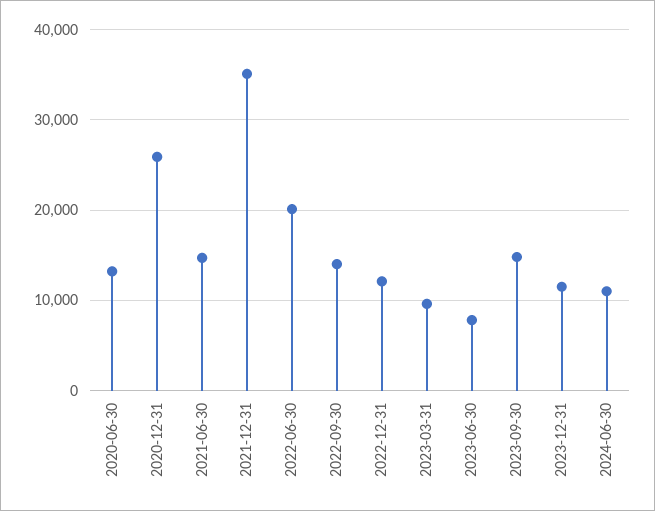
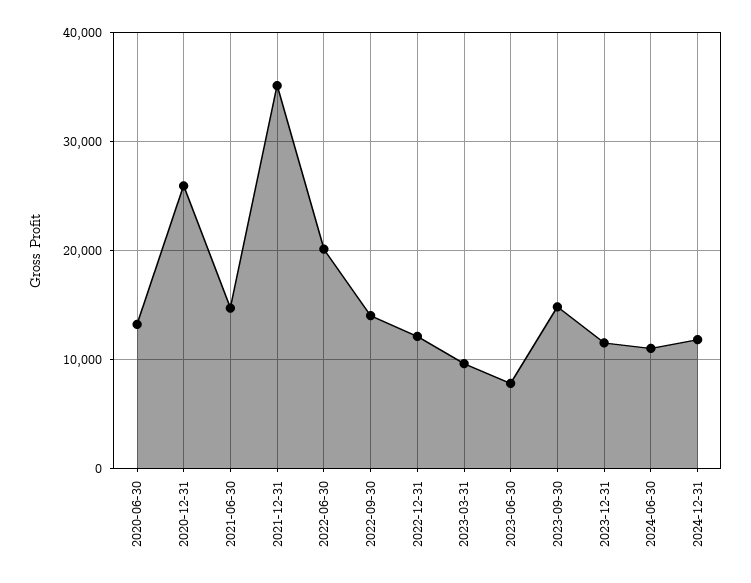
2024-12-31: none -> 12000

